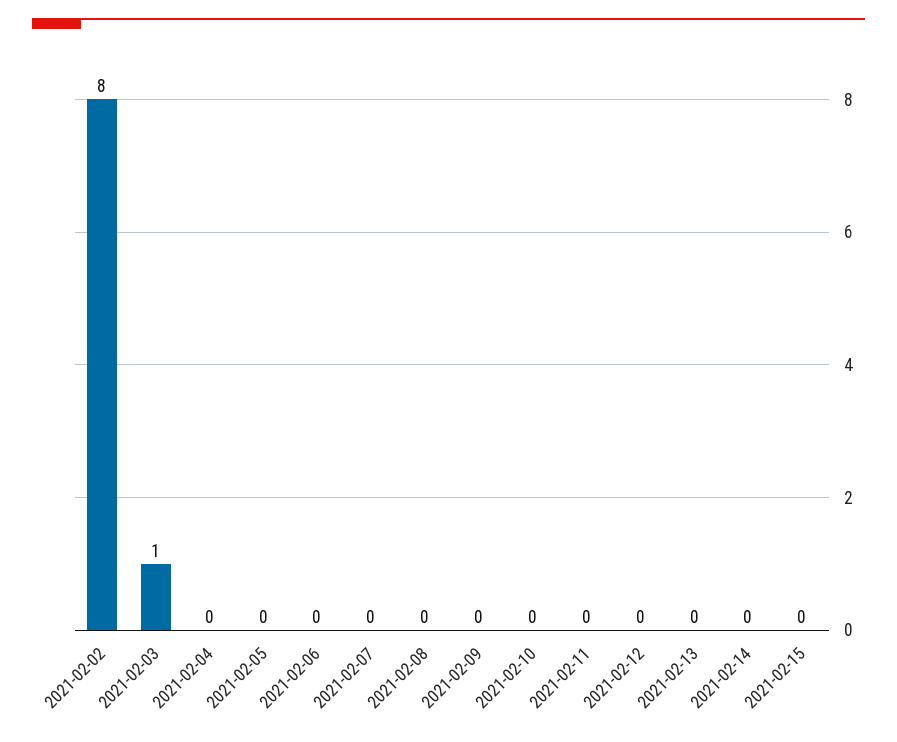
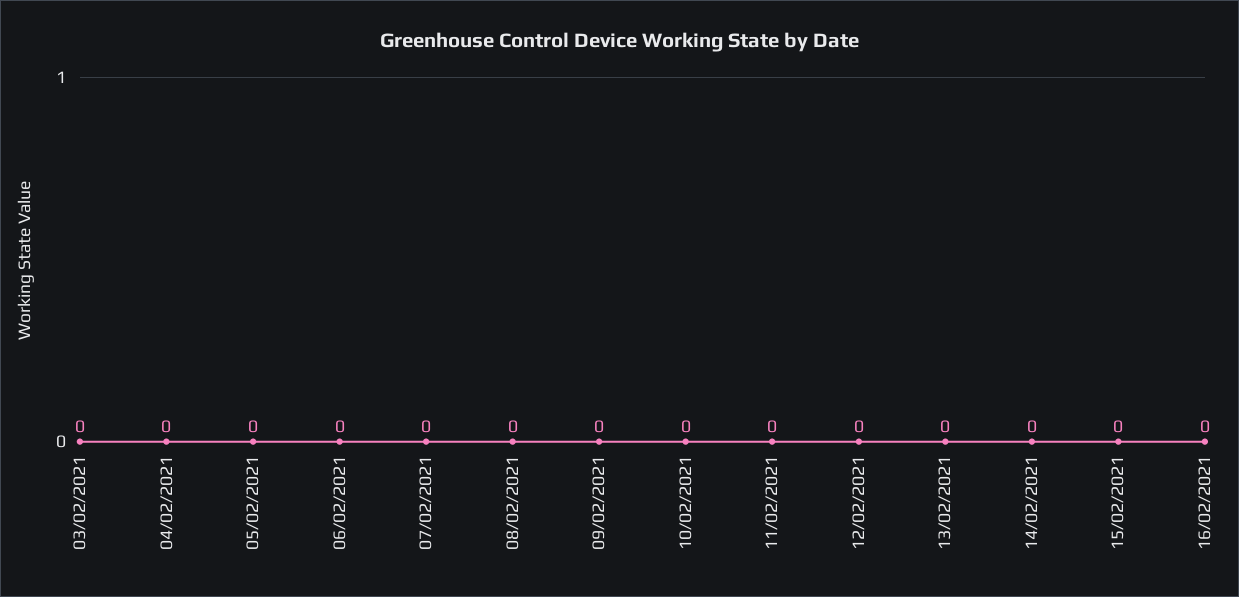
2021-02-02: 8 -> none
2021-02-03: 1 -> 0
16/02/2021: none -> 0

